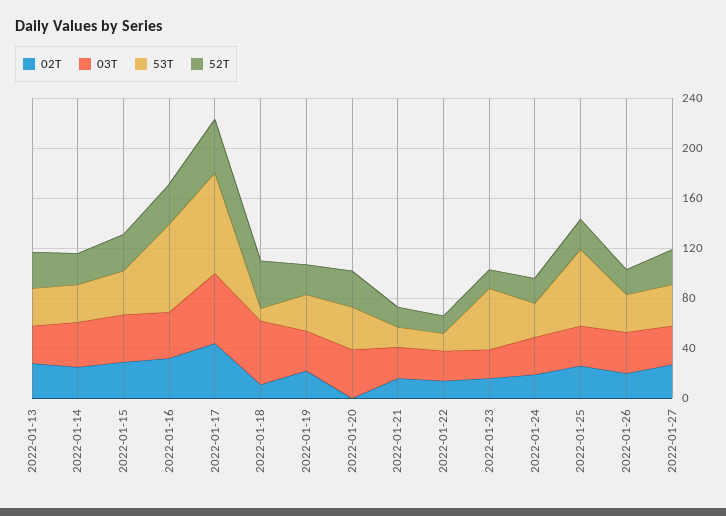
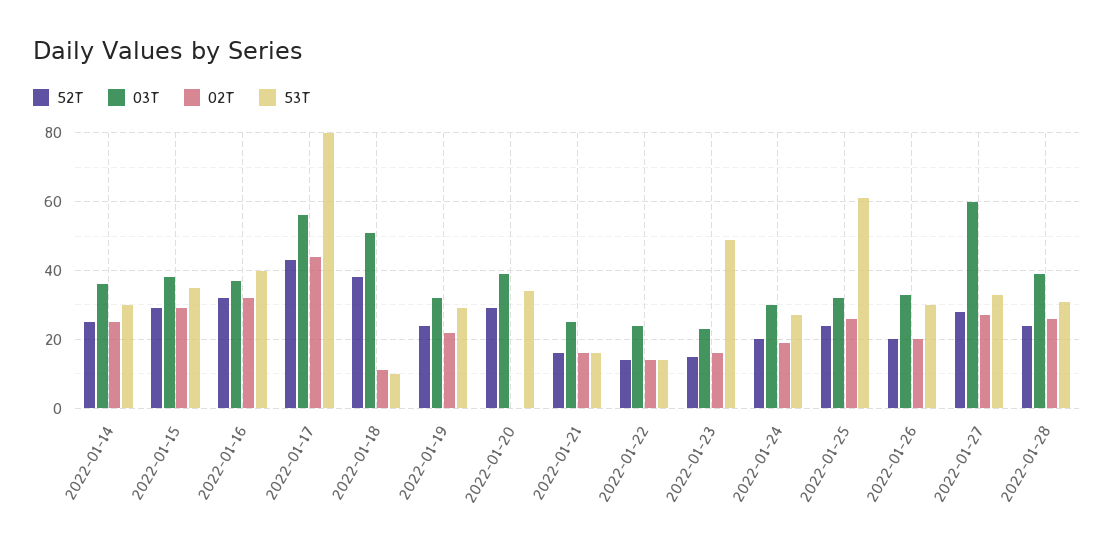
02T, 2022-01-13: 30 -> none
03T, 2022-01-13: 30 -> none
53T, 2022-01-13: 30 -> none
52T, 2022-01-13: 30 -> none
53T, 2022-01-16: 70 -> 40
03T, 2022-01-27: 30 -> 60
52T, 2022-01-28: none -> 25
03T, 2022-01-28: none -> 40
02T, 2022-01-28: none -> 25
53T, 2022-01-28: none -> 30

